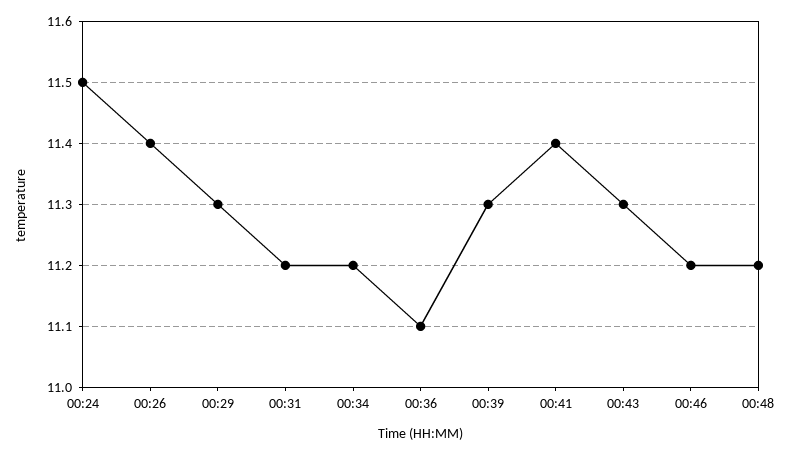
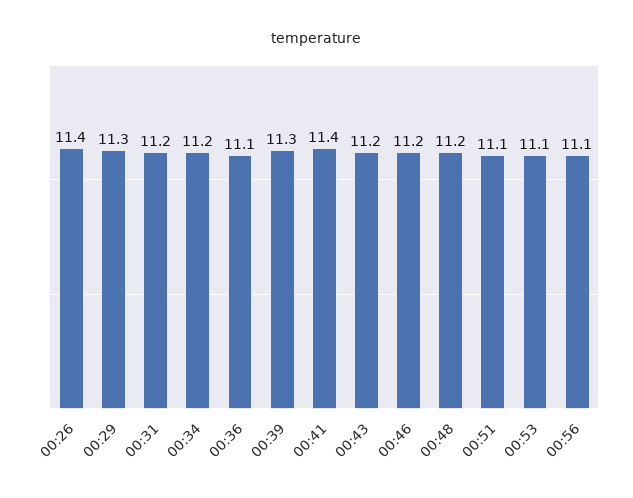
00:24: 11.5 -> none
00:43: 11.3 -> 11.2
00:51: none -> 11.1
00:53: none -> 11.1
00:56: none -> 11.1

